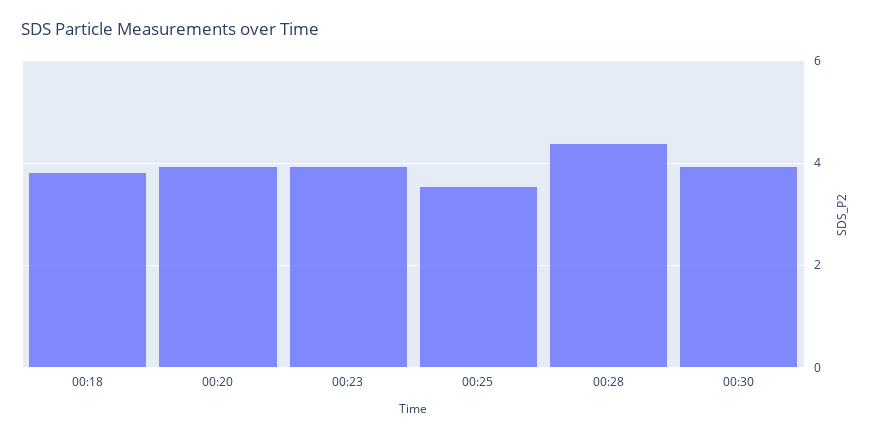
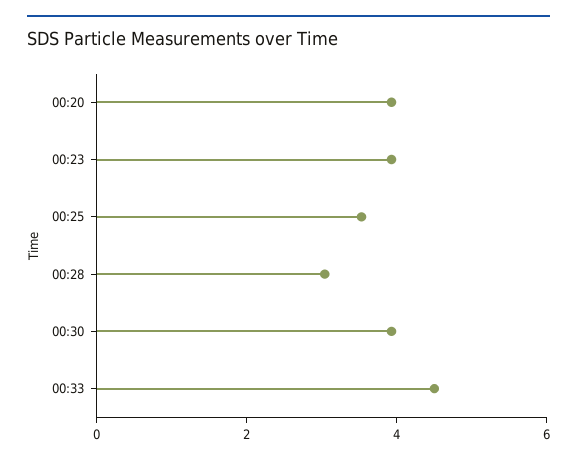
00:18: 3.8 -> none
00:28: 4.4 -> 3
00:33: none -> 4.5

